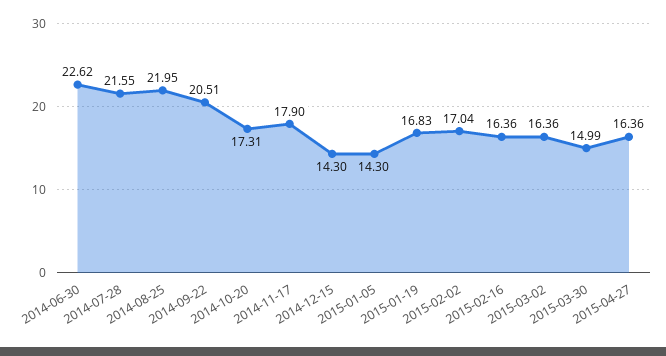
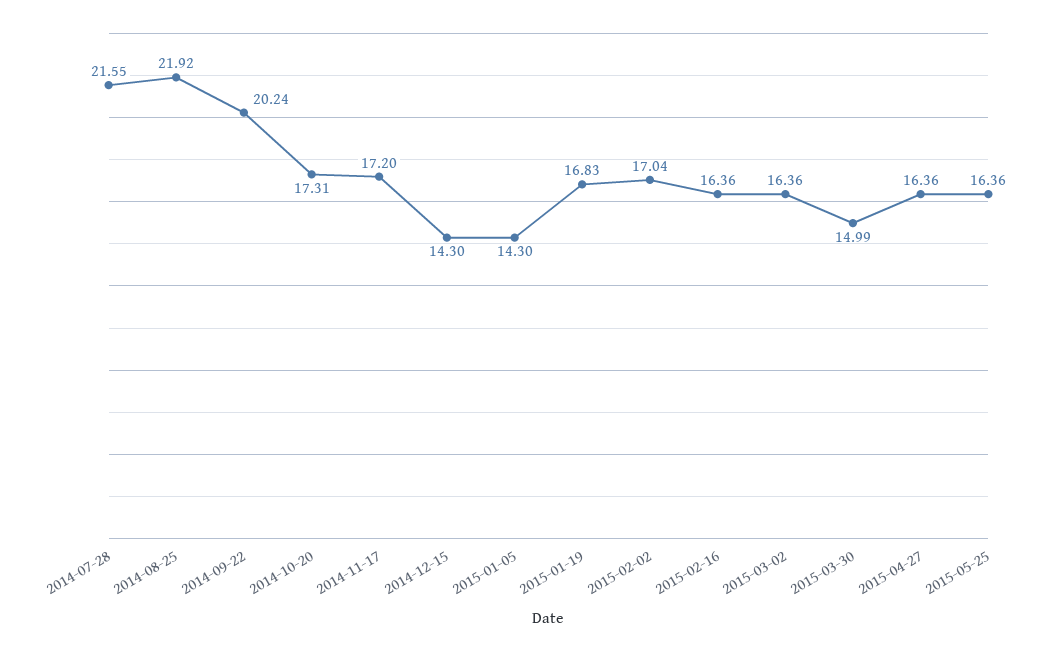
2014-06-30: 22.62 -> none
2014-08-25: 21.95 -> 21.92
2014-09-22: 20.51 -> 20.24
2014-11-17: 17.9 -> 17.2
2015-05-25: none -> 16.36

